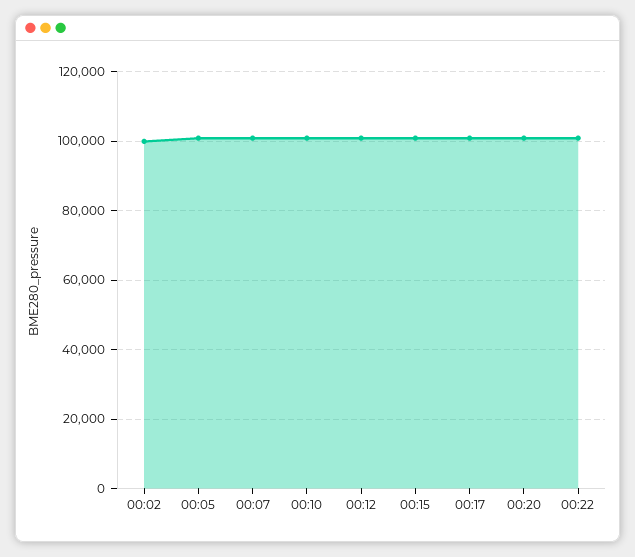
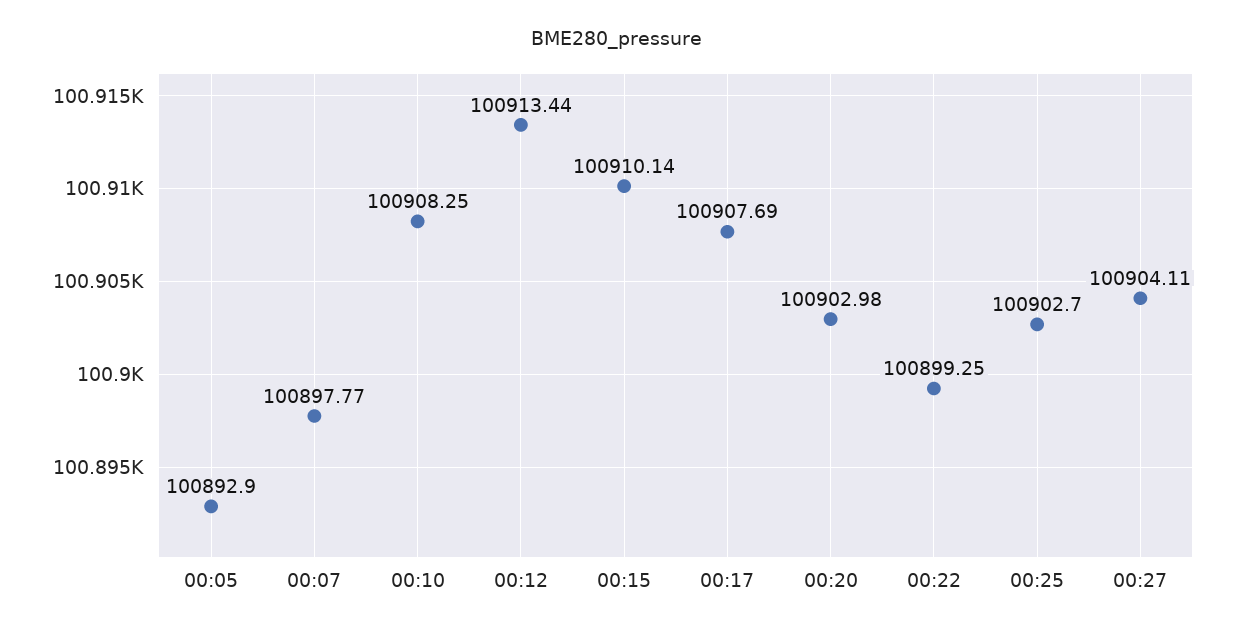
00:02: 100000 -> none
00:25: none -> 100902.7
00:27: none -> 100904.11

